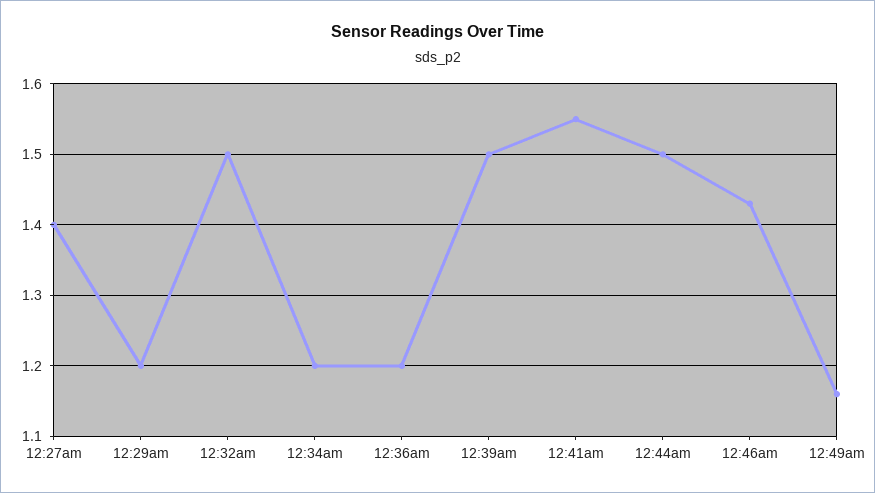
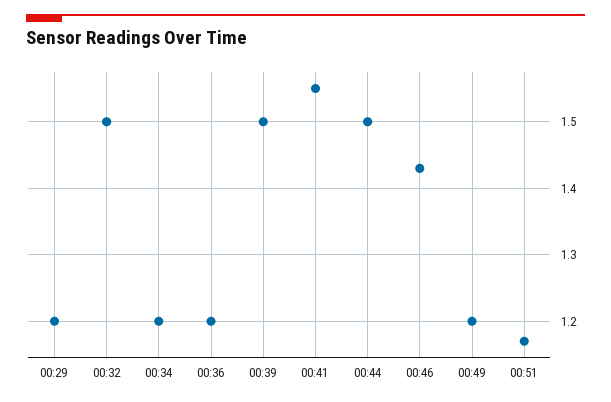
12:27am: 1.4 -> none
12:49am: 1.16 -> 1.2
00:51: none -> 1.17

